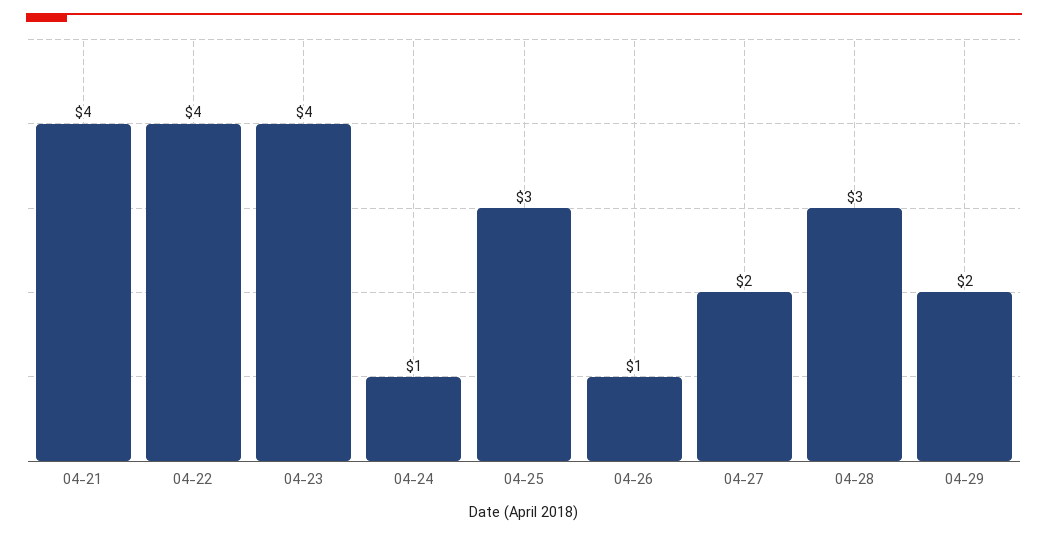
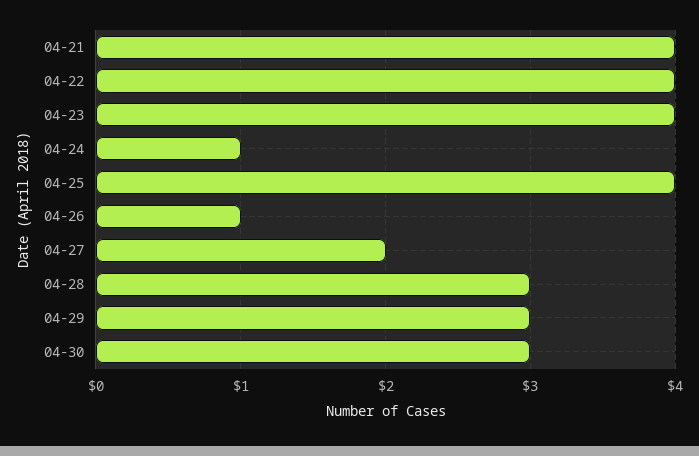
04-25: 3 -> 4
04-29: 2 -> 3
04-30: none -> 3

